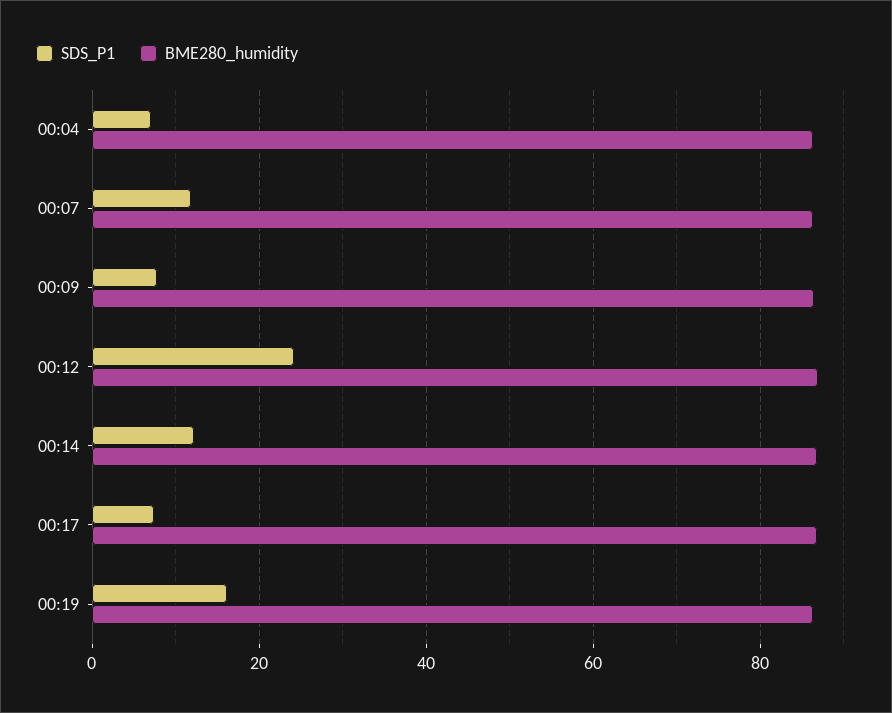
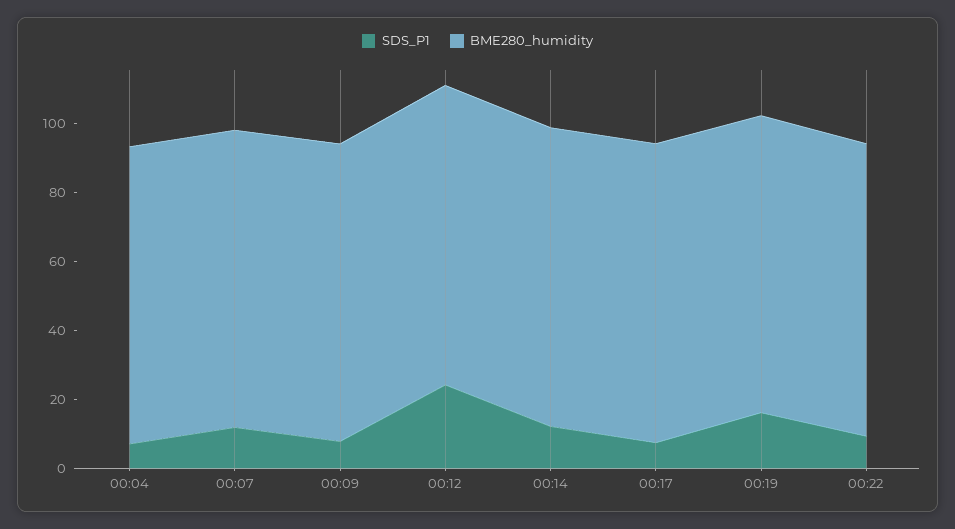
SDS_P1, 00:22: none -> 10
BME280_humidity, 00:22: none -> 85

